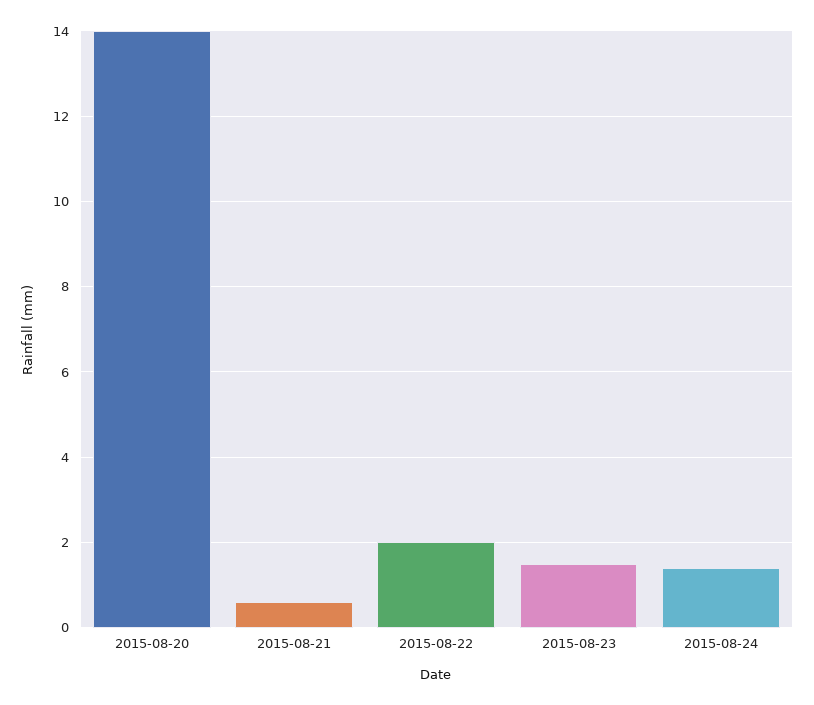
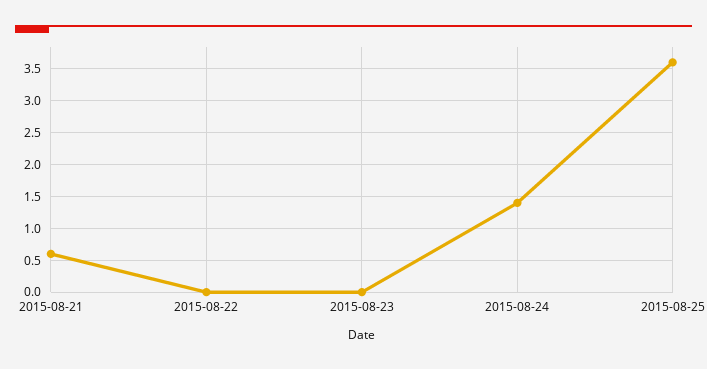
2015-08-20: 14 -> none
2015-08-22: 2 -> 0
2015-08-23: 1.5 -> 0
2015-08-25: none -> 3.6

